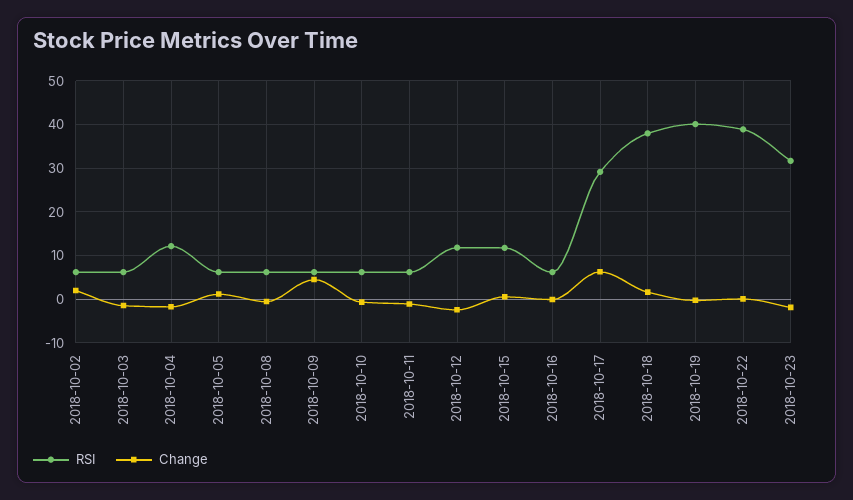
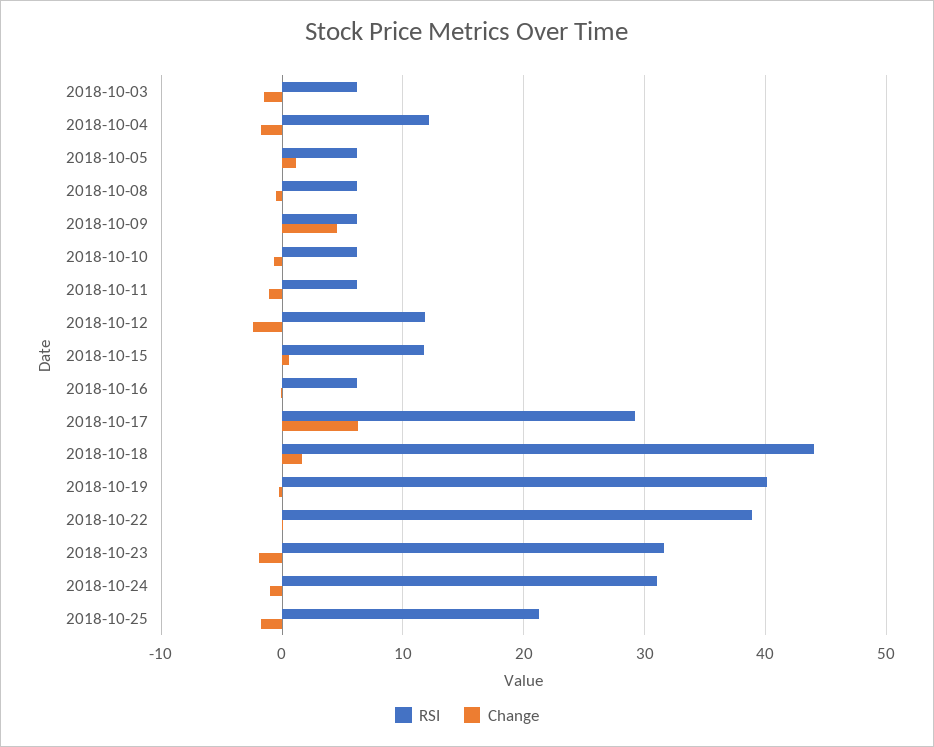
RSI, 2018-10-02: 6 -> none
Change, 2018-10-02: 2 -> none
RSI, 2018-10-18: 38 -> 44
RSI, 2018-10-24: none -> 31
Change, 2018-10-24: none -> -1
RSI, 2018-10-25: none -> 21
Change, 2018-10-25: none -> -2

